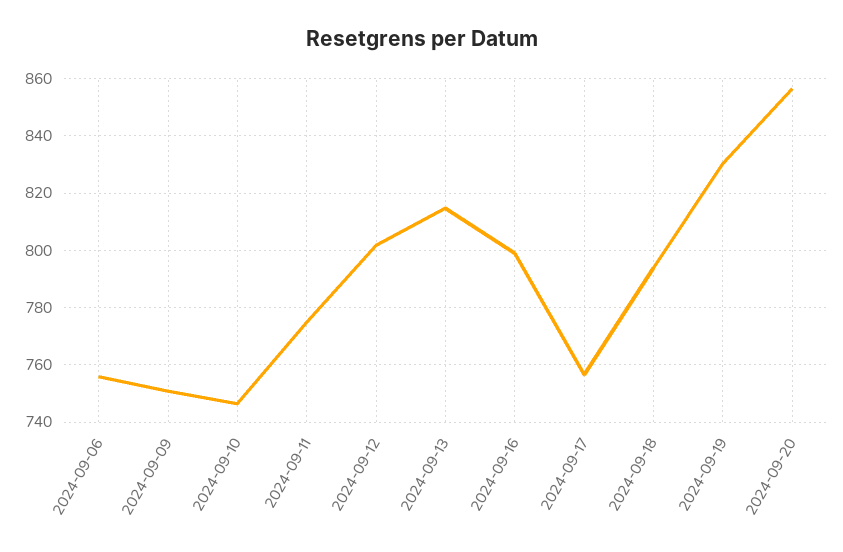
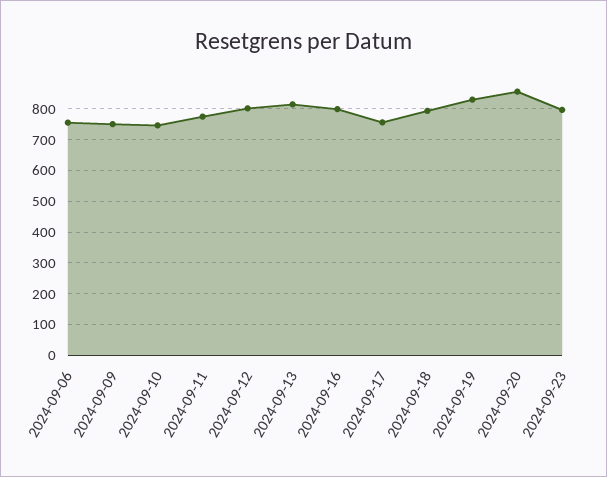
2024-09-23: none -> 800

